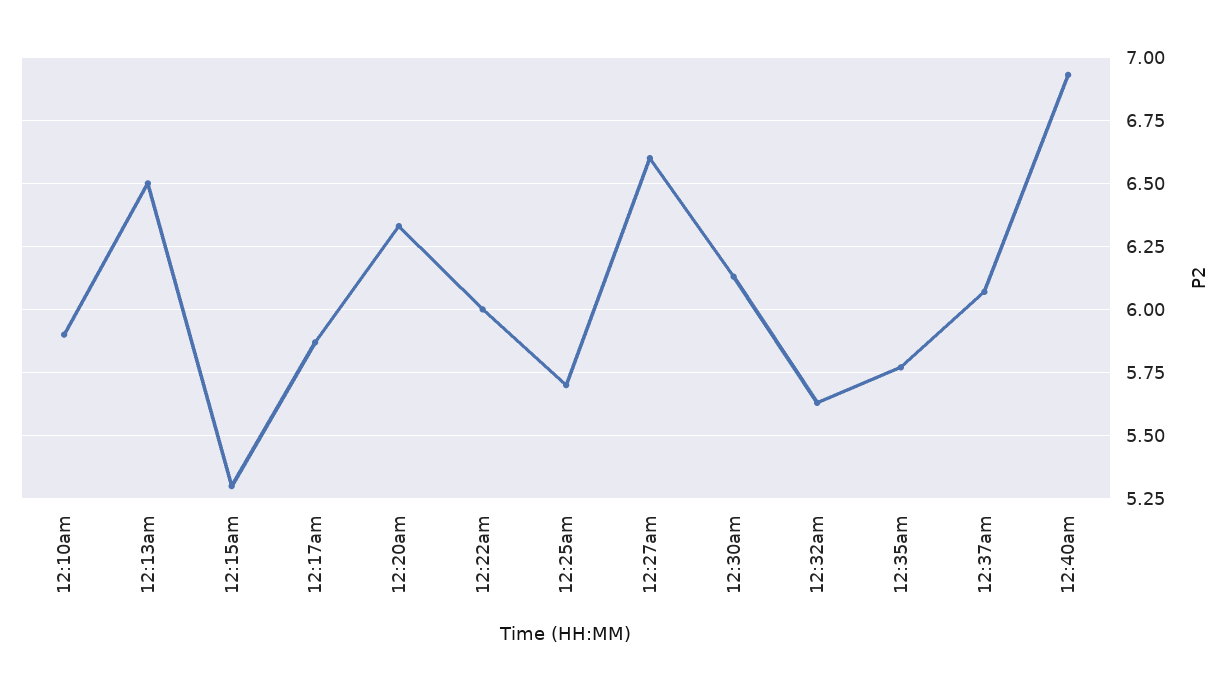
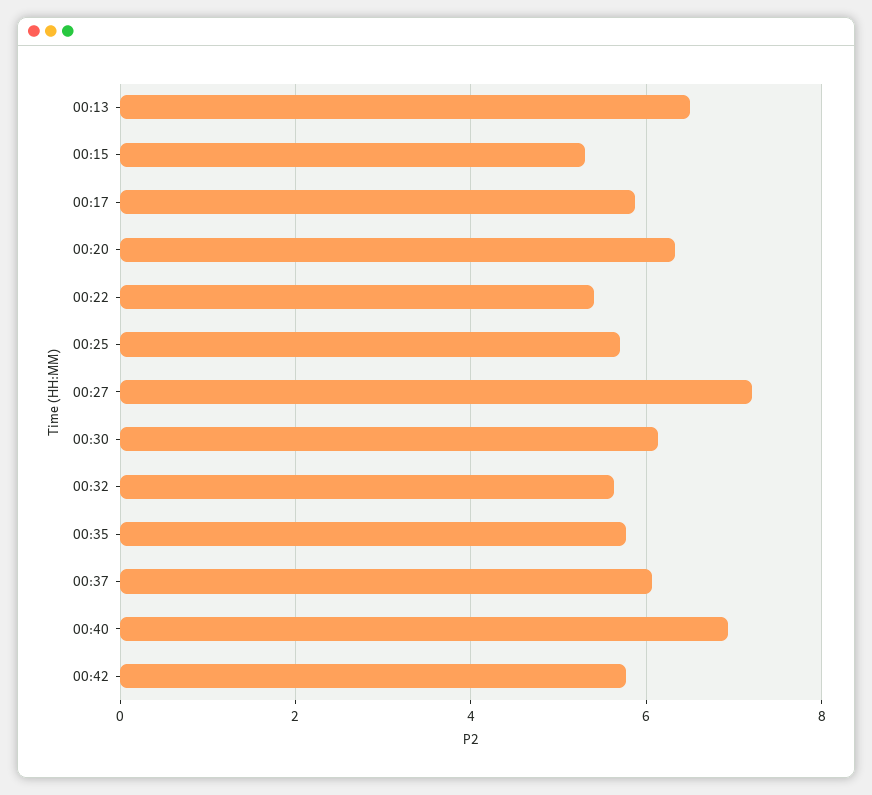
12:10am: 5.9 -> none
12:22am: 6 -> 5.4
12:27am: 6.6 -> 7.2
00:42: none -> 5.8

